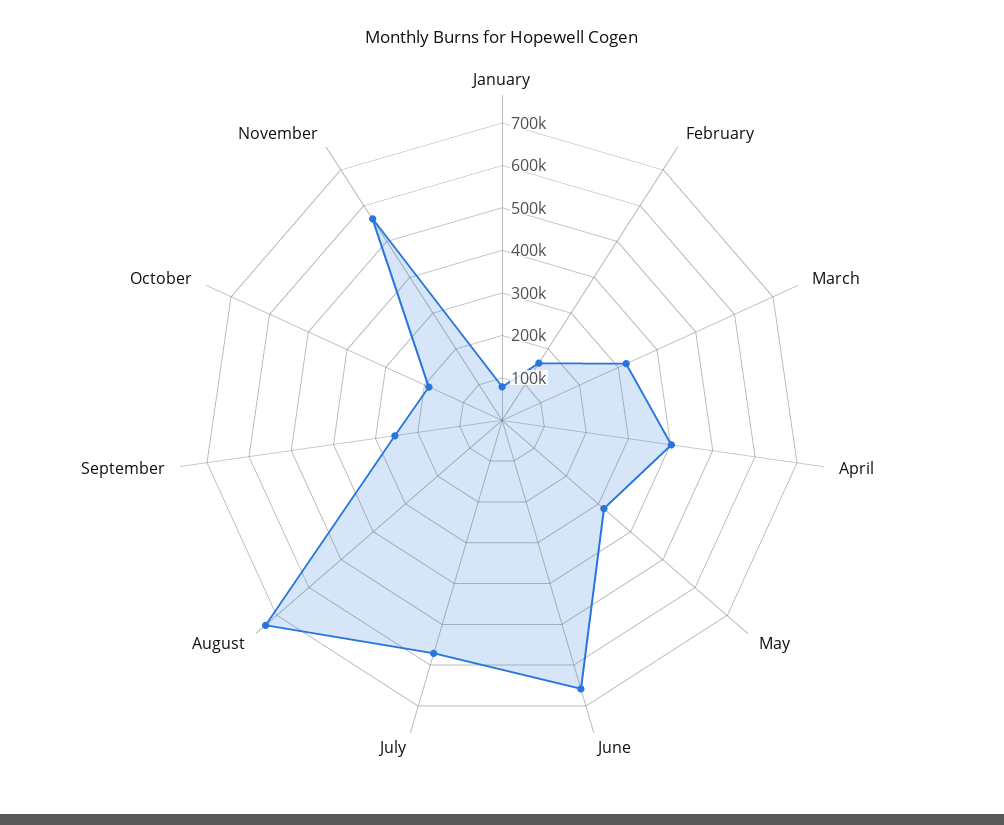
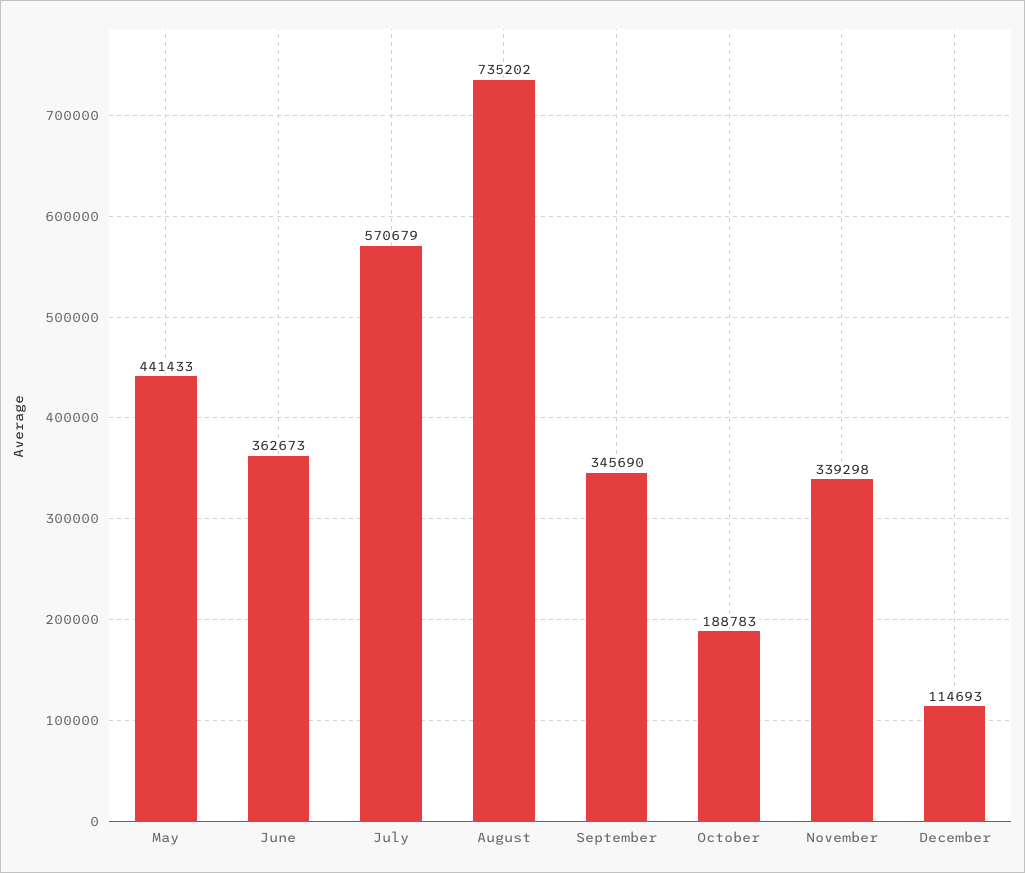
January: 80000 -> none
February: 160000 -> none
March: 320000 -> none
April: 400000 -> none
May: 320000 -> 441433
June: 660000 -> 362673
September: 260000 -> 345690
November: 560000 -> 339298
December: none -> 114693

